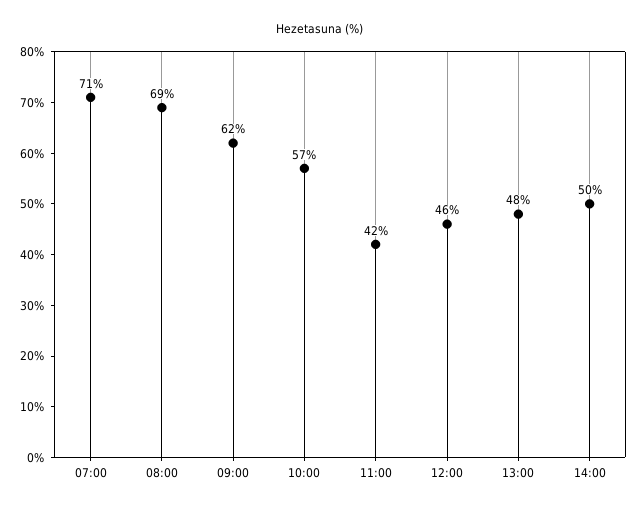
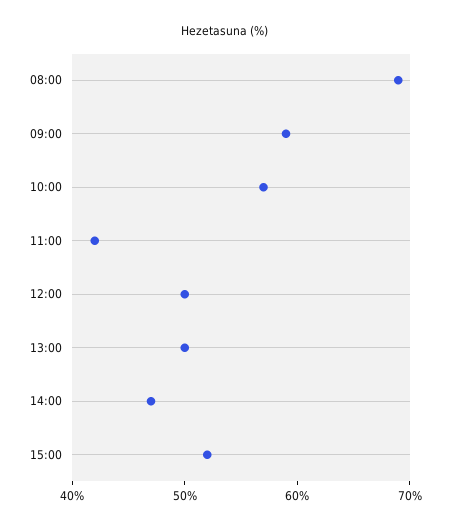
07:00: 71 -> none
09:00: 62 -> 59
12:00: 46 -> 50
13:00: 48 -> 50
14:00: 50 -> 47
15:00: none -> 52

